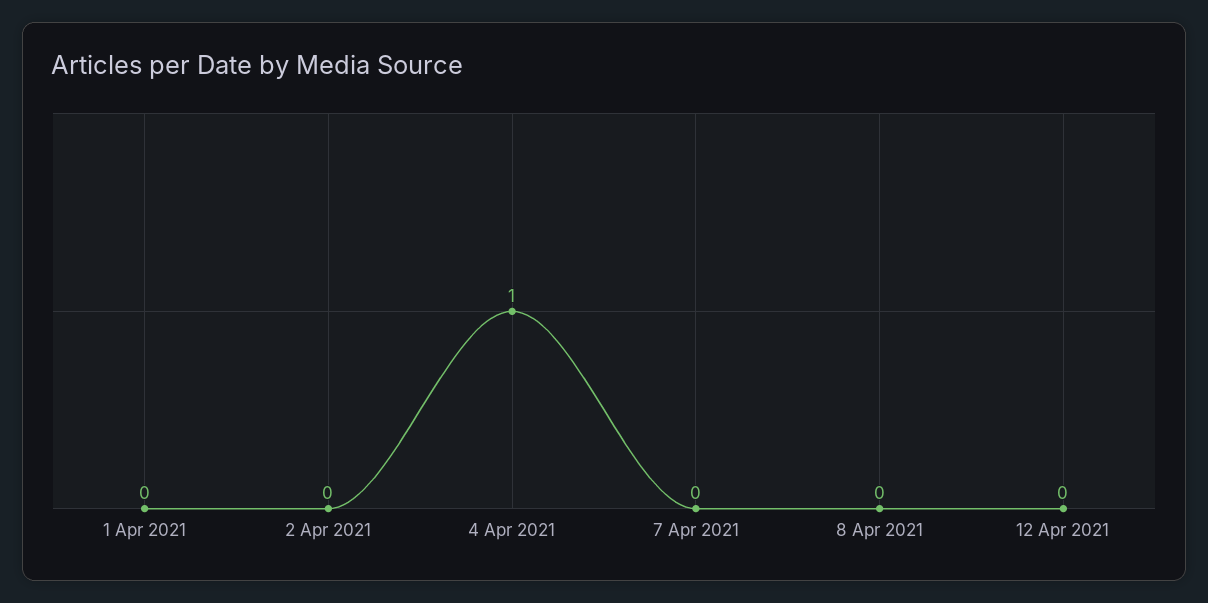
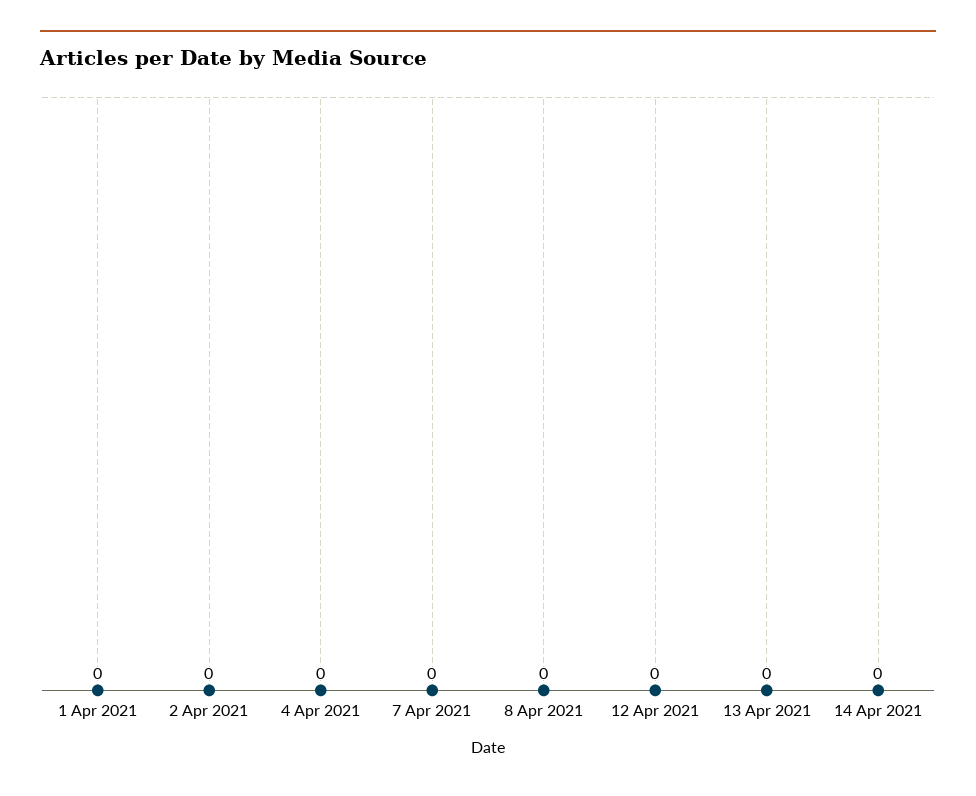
4 Apr 2021: 1 -> 0
13 Apr 2021: none -> 0
14 Apr 2021: none -> 0

